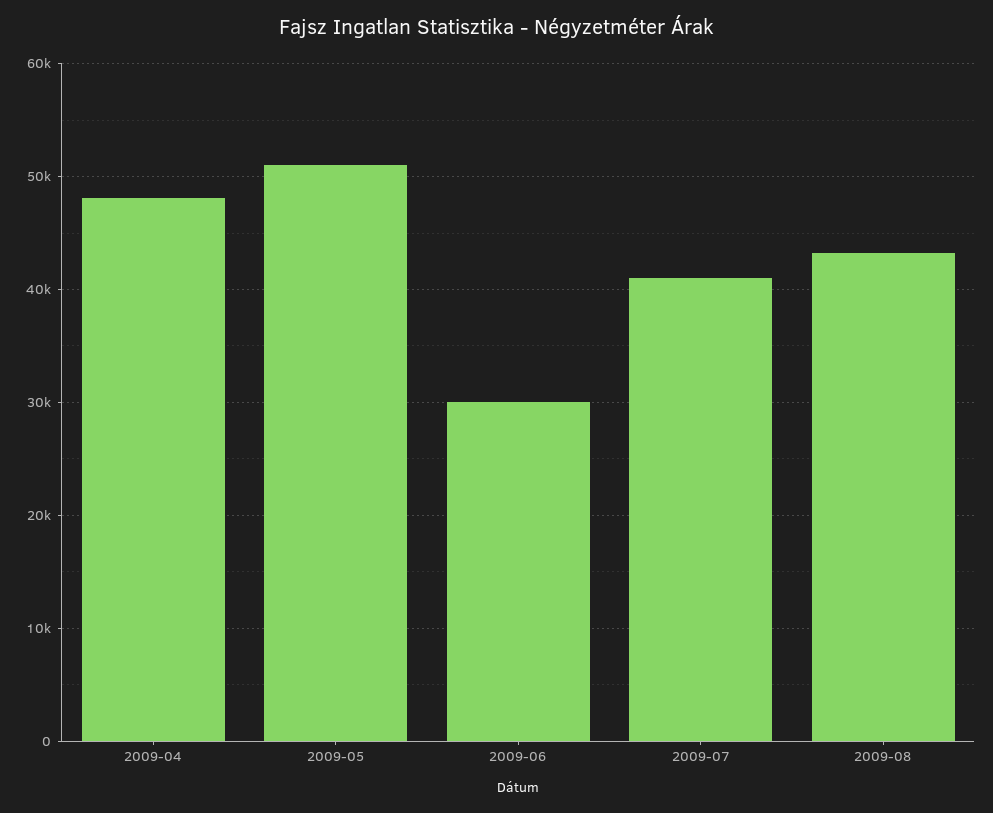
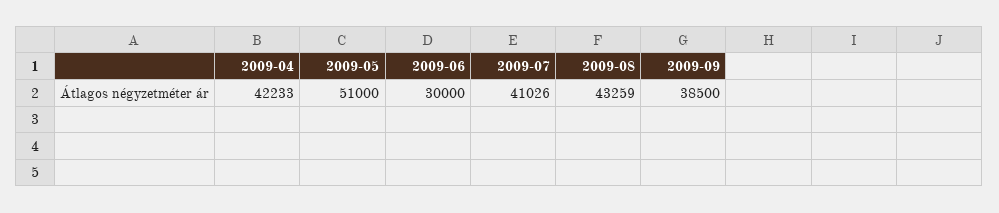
2009-04: 48000 -> 42233
2009-09: none -> 38500

